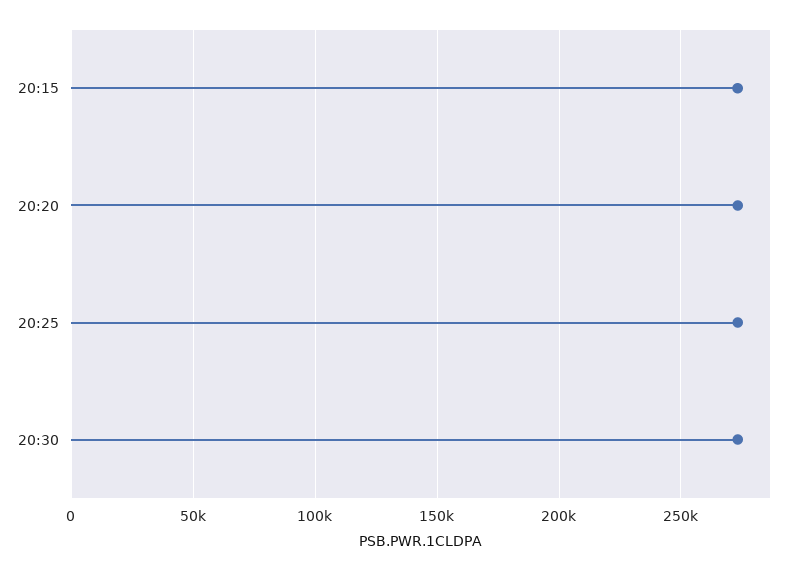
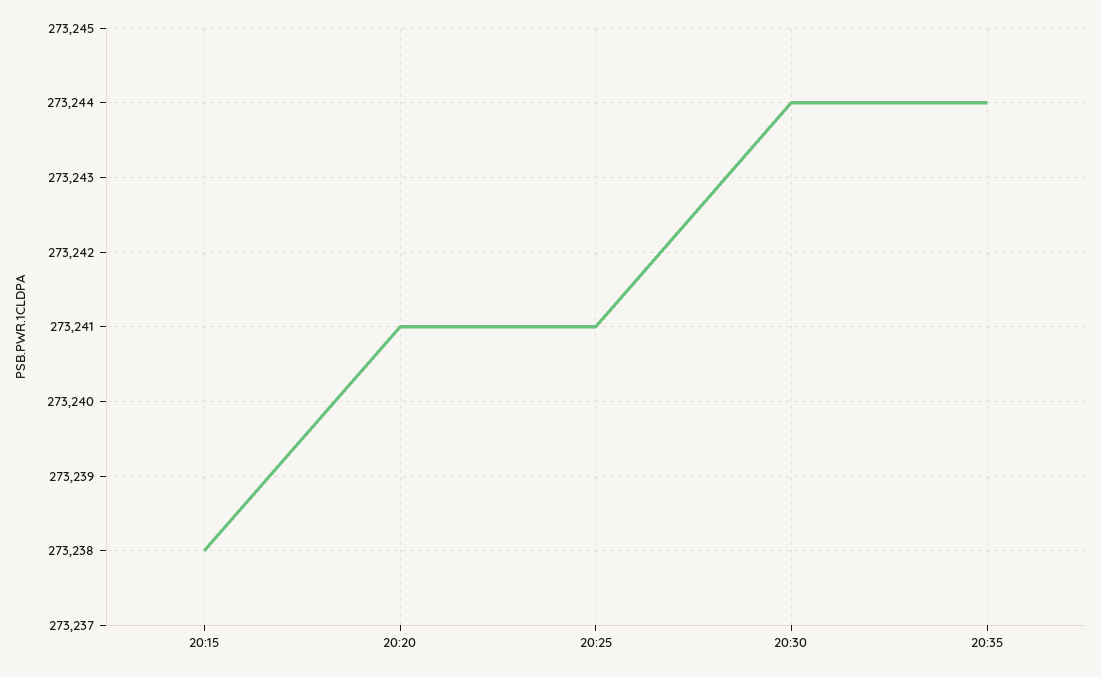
20:35: none -> 273244

